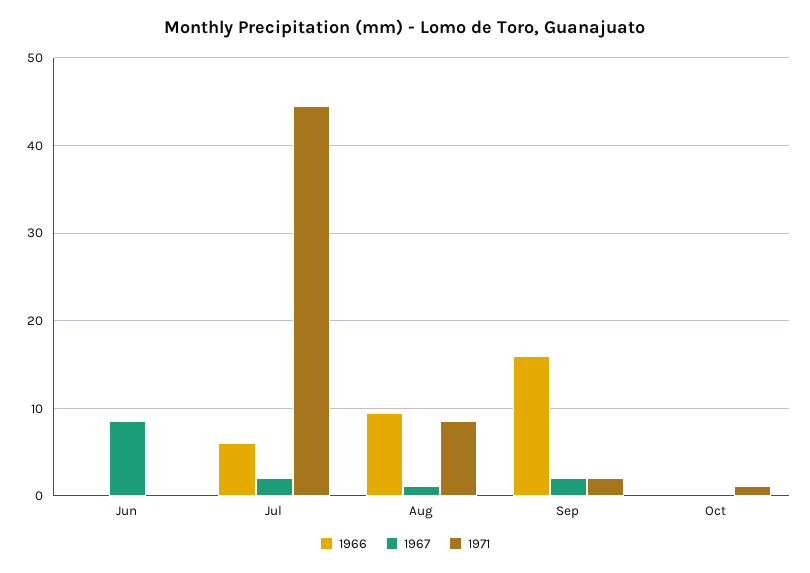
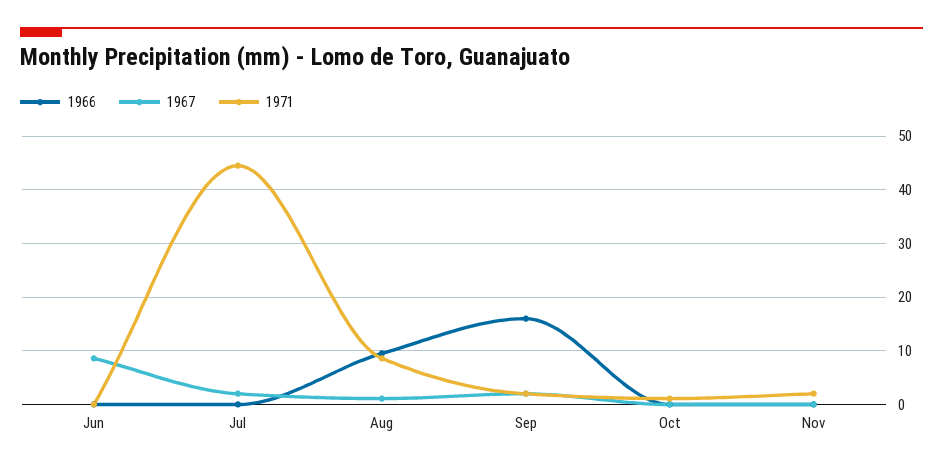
1966, Jul: 6 -> 0
1966, Nov: none -> 0
1967, Nov: none -> 0
1971, Nov: none -> 2

